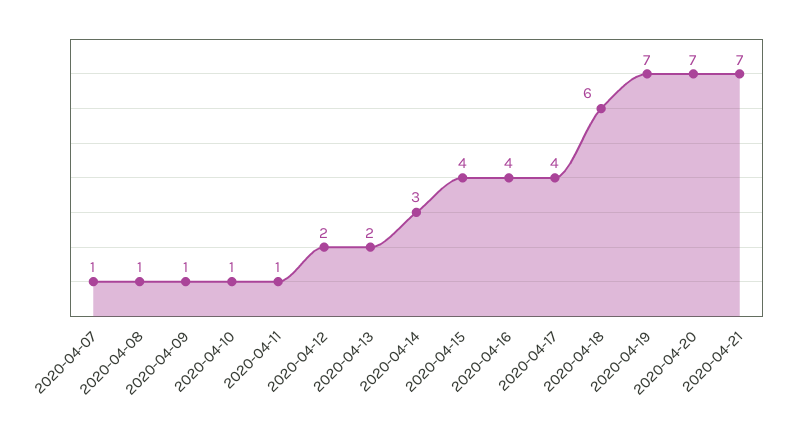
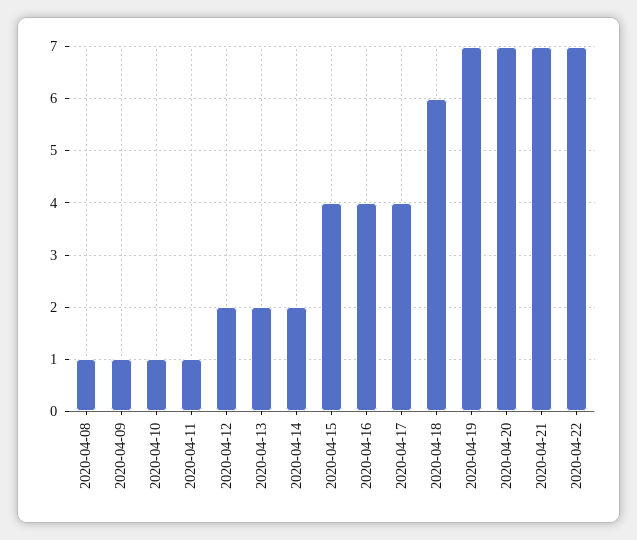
2020-04-07: 1 -> none
2020-04-14: 3 -> 2
2020-04-22: none -> 7

